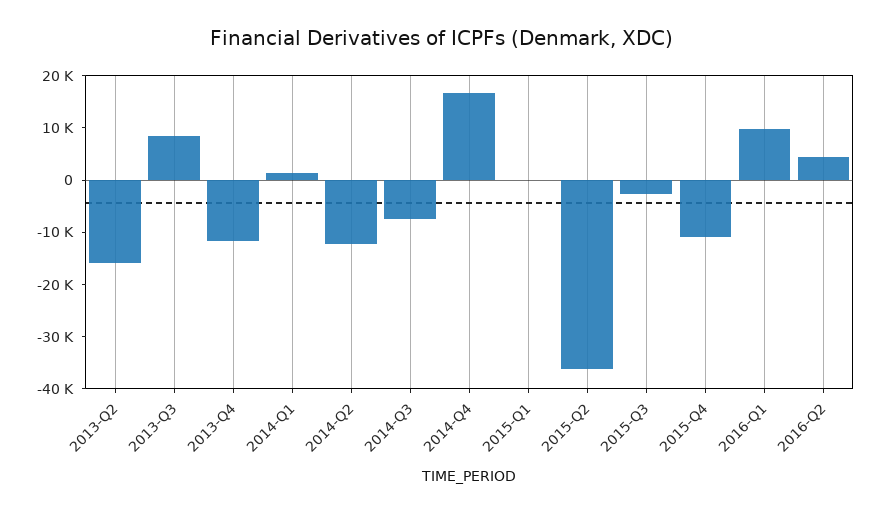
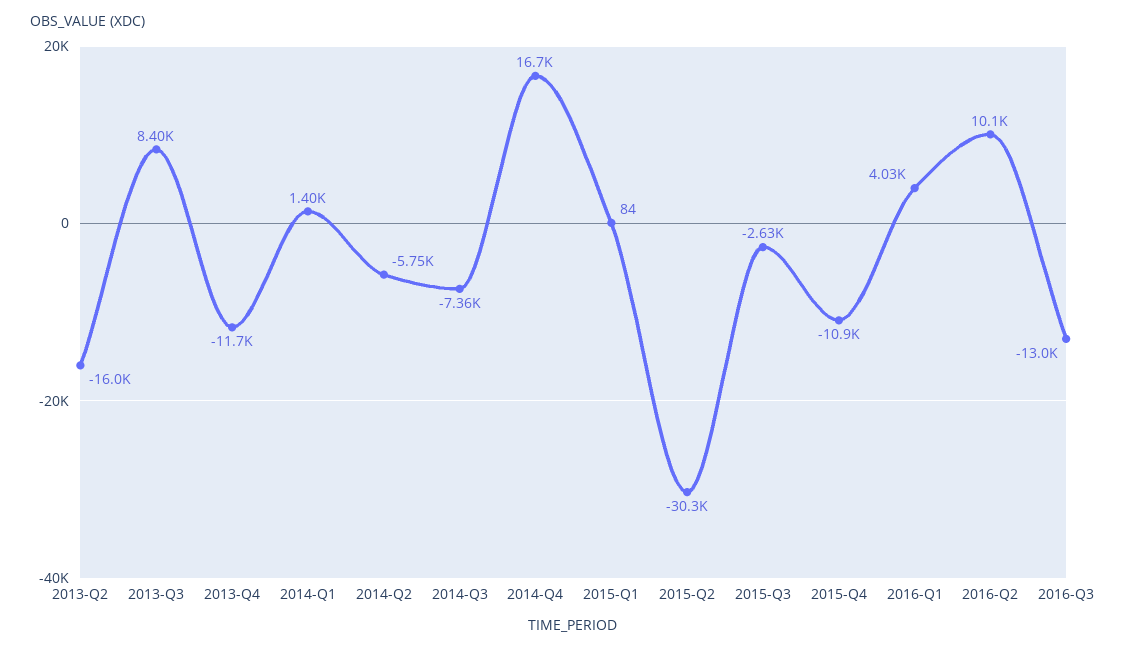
2014-Q2: -12000 -> -5750
2015-Q2: -36000 -> -30300
2016-Q1: 10000 -> 4030
2016-Q2: 4000 -> 10100
2016-Q3: none -> -13000

